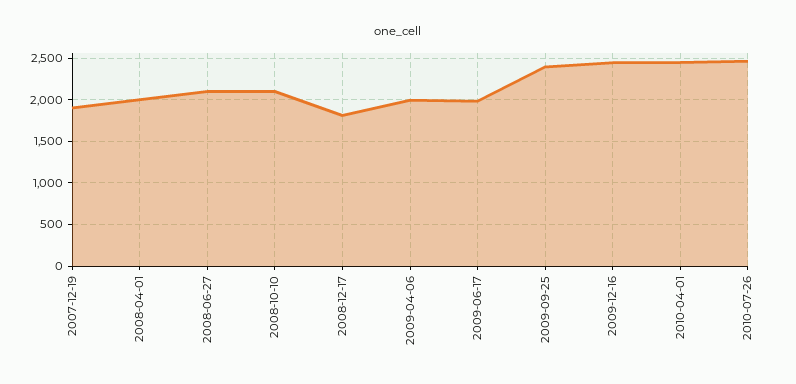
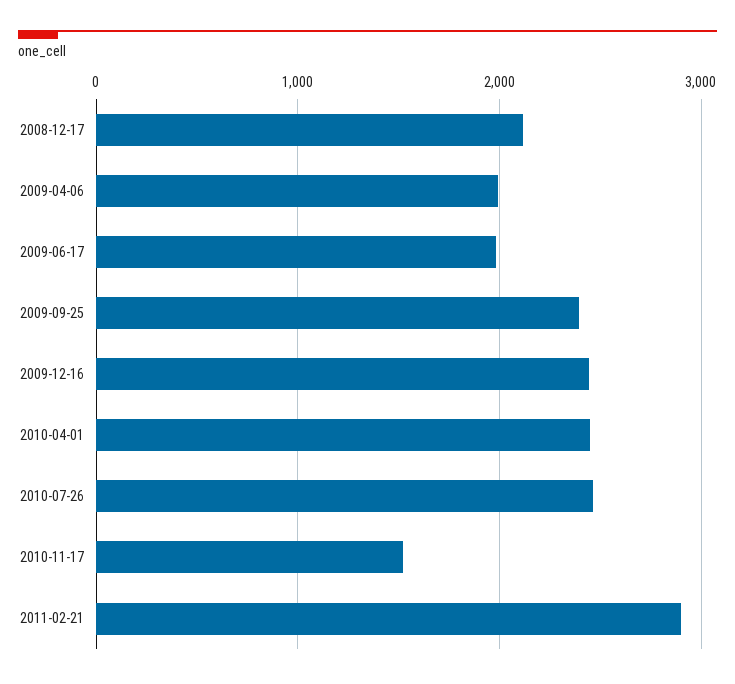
2007-12-19: 1900 -> none
2008-04-01: 2000 -> none
2008-06-27: 2100 -> none
2008-10-10: 2100 -> none
2008-12-17: 1800 -> 2100
2010-11-17: none -> 1500
2011-02-21: none -> 2900

